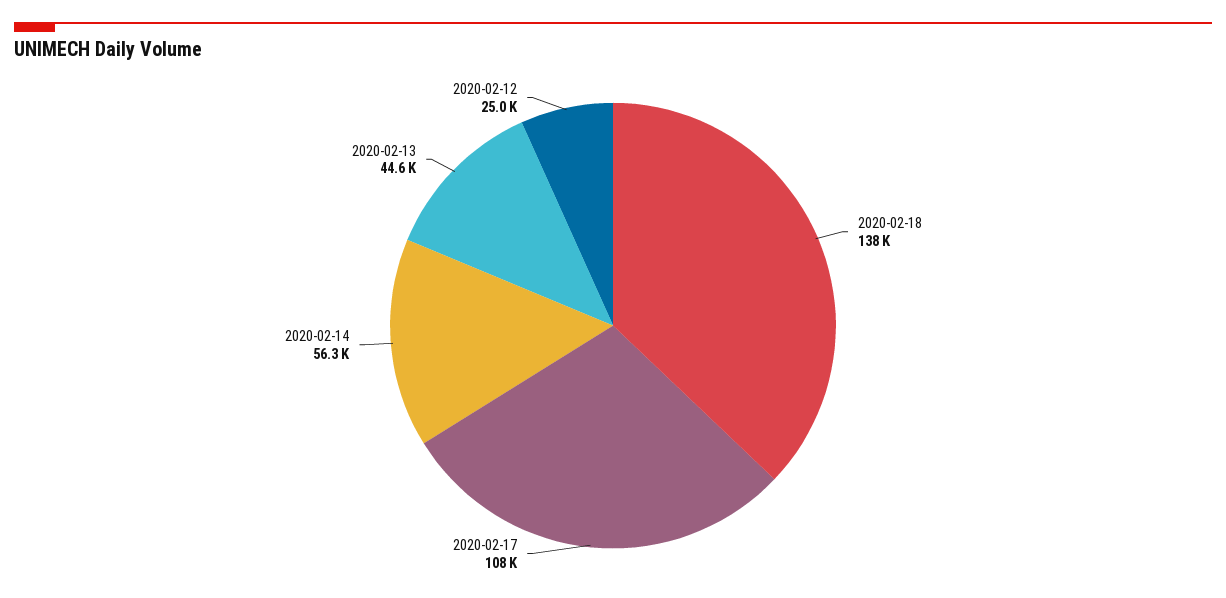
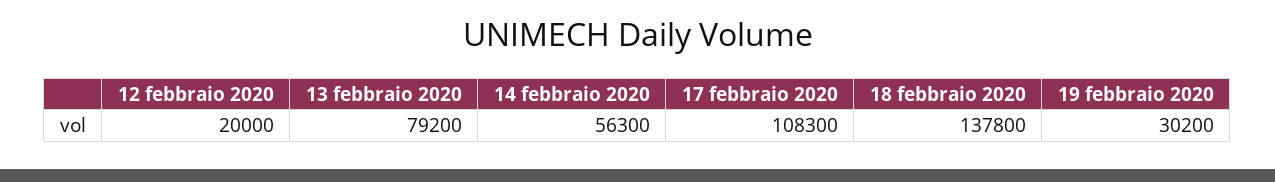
2020-02-13: 44600 -> 79200
2020-02-12: 25000 -> 20000
19 febbraio 2020: none -> 30200

